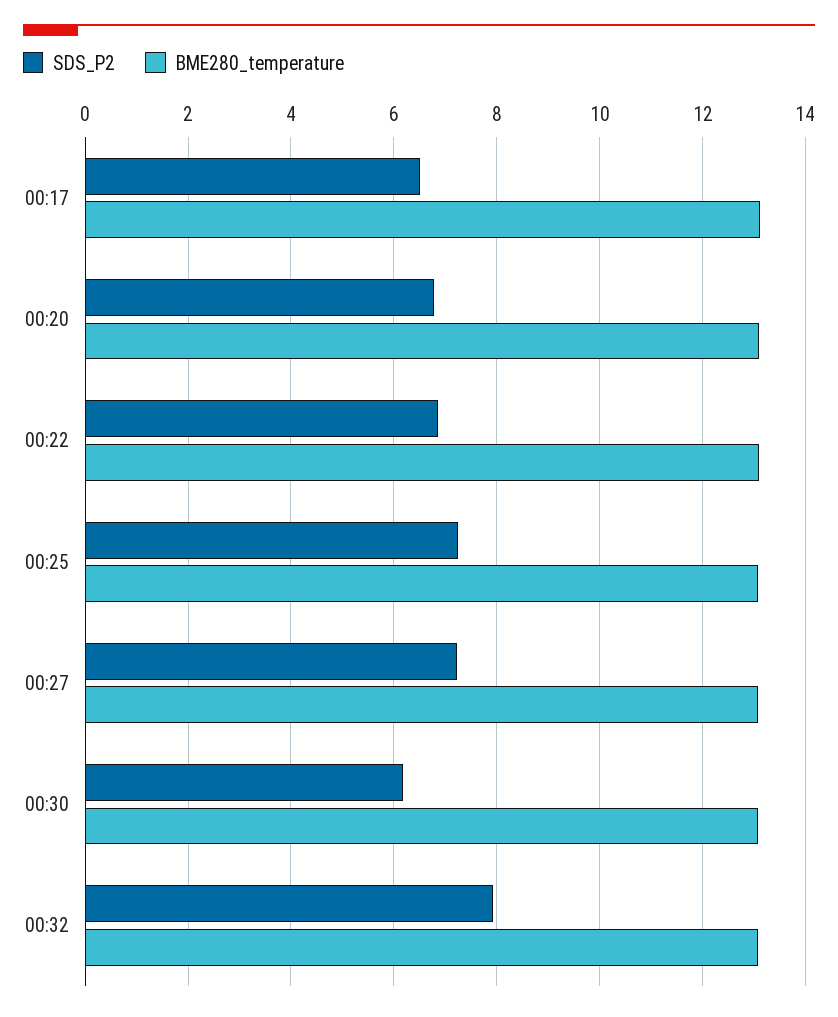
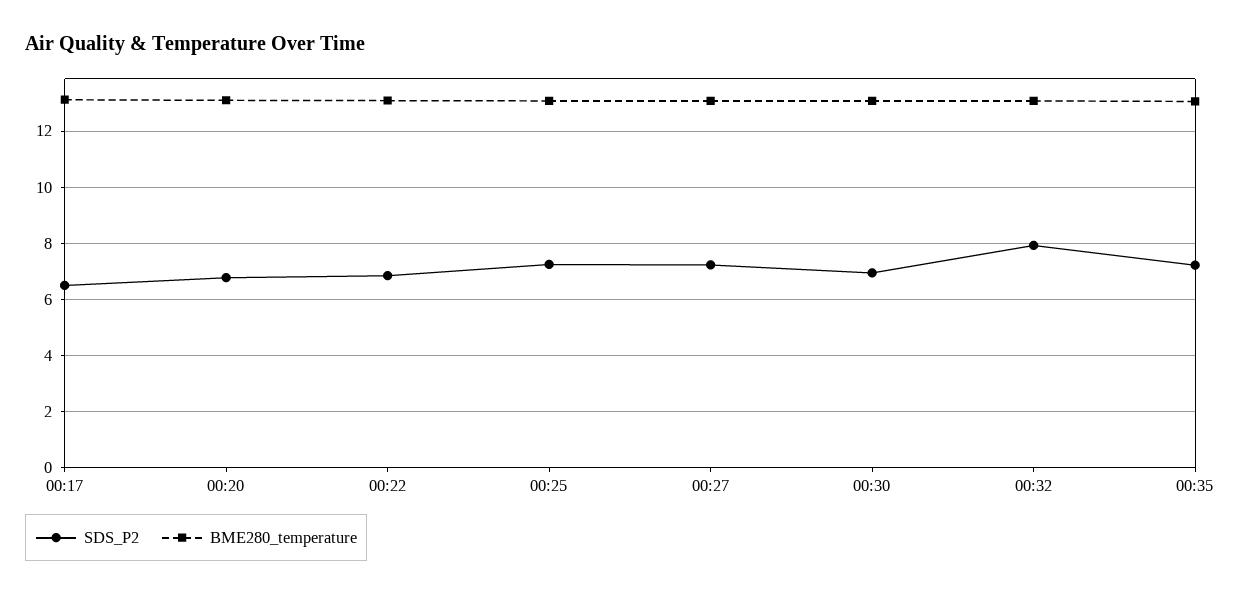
SDS_P2, 00:30: 6.2 -> 7
SDS_P2, 00:35: none -> 7.25
BME280_temperature, 00:35: none -> 13

